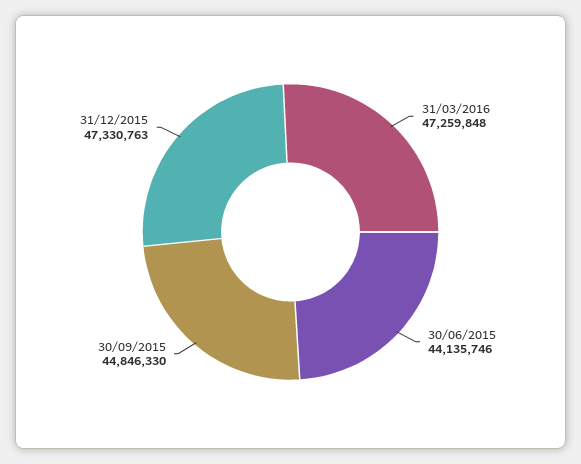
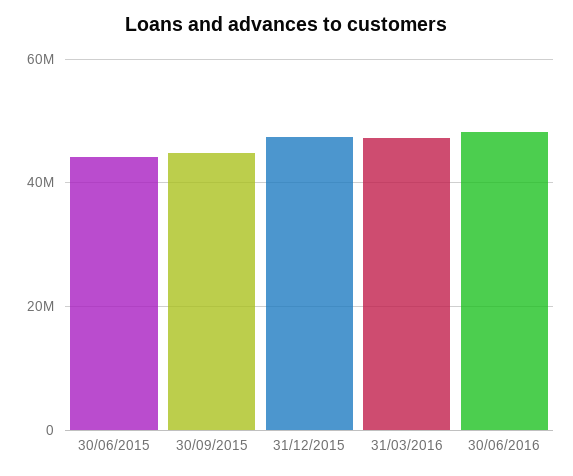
30/06/2016: none -> 48000000

